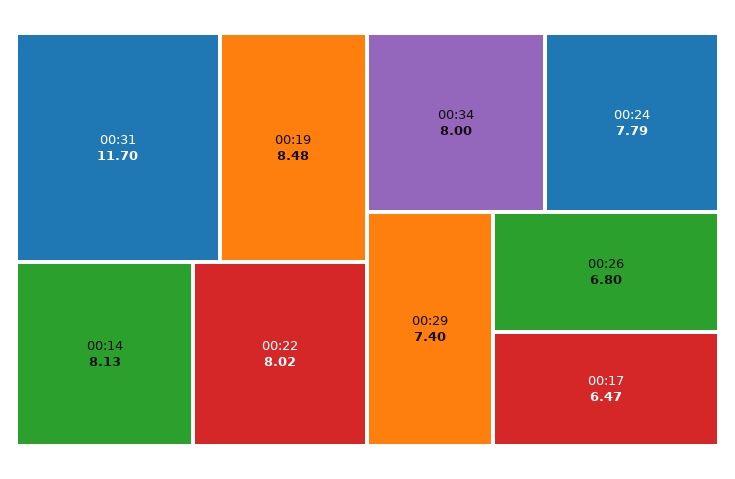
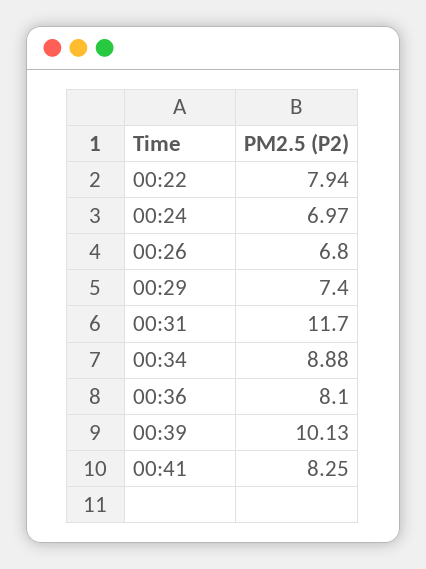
00:19: 8.48 -> none
00:14: 8.13 -> none
00:22: 8.02 -> 7.94
00:34: 8 -> 8.88
00:24: 7.79 -> 6.97
00:17: 6.47 -> none
00:36: none -> 8.1
00:39: none -> 10.13
00:41: none -> 8.25

